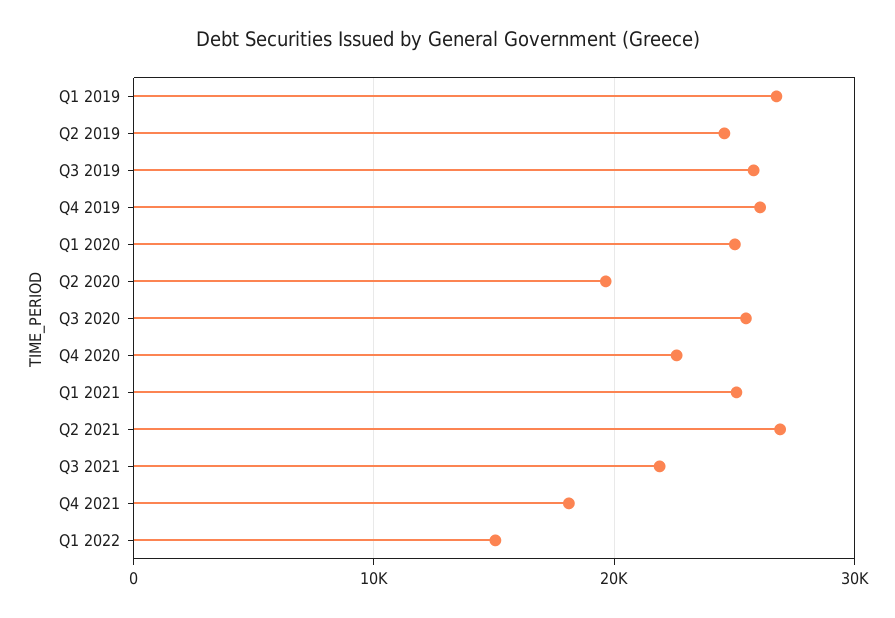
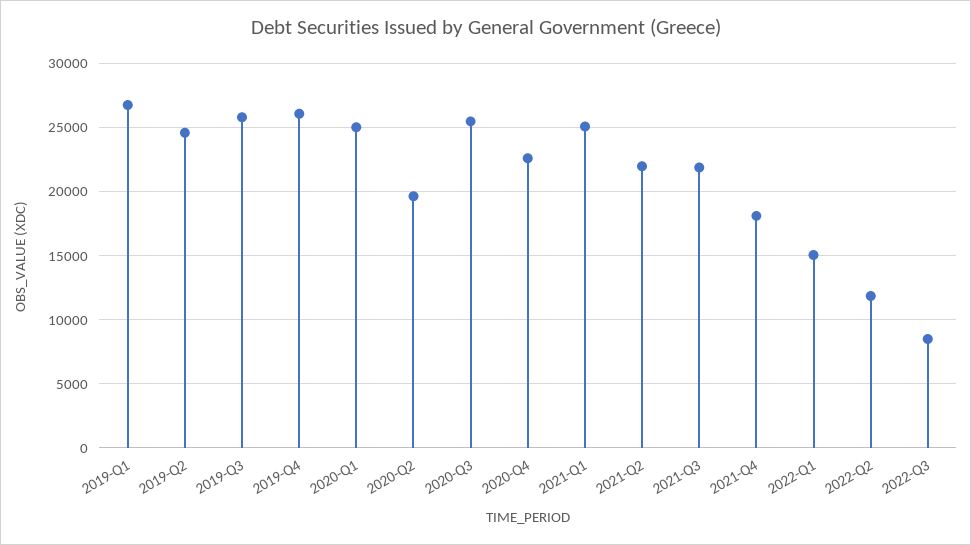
Q2 2021: 27000 -> 22000
2022-Q2: none -> 12000
2022-Q3: none -> 8500

